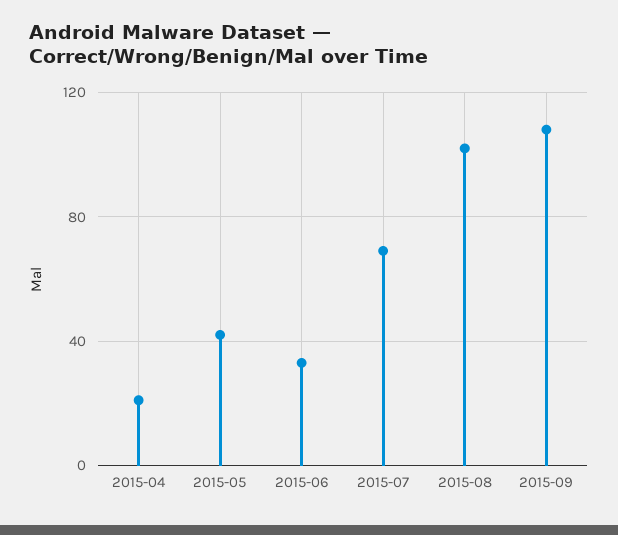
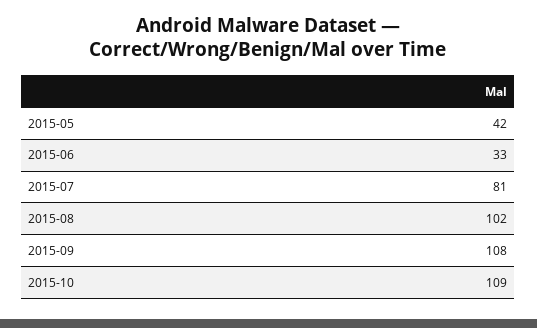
2015-04: 20 -> none
2015-07: 70 -> 81
2015-10: none -> 109

